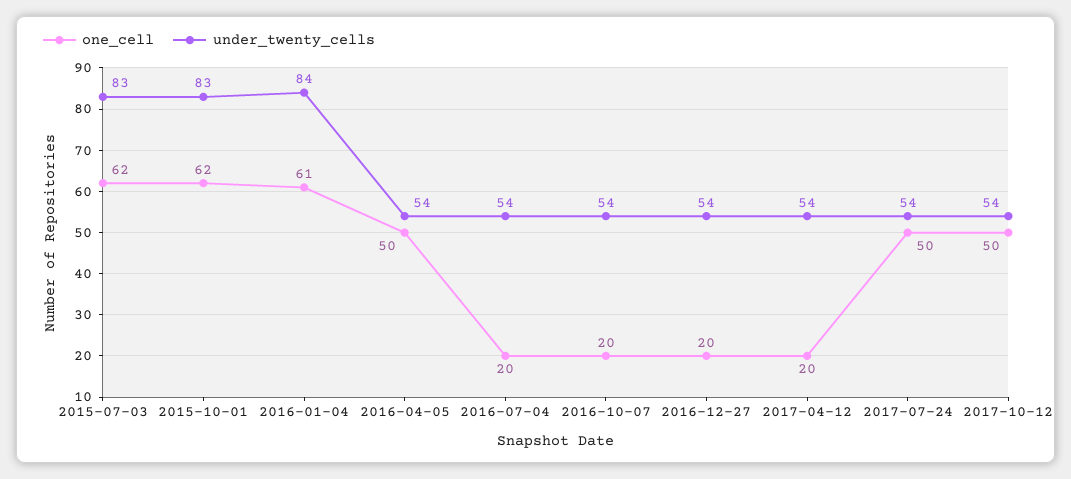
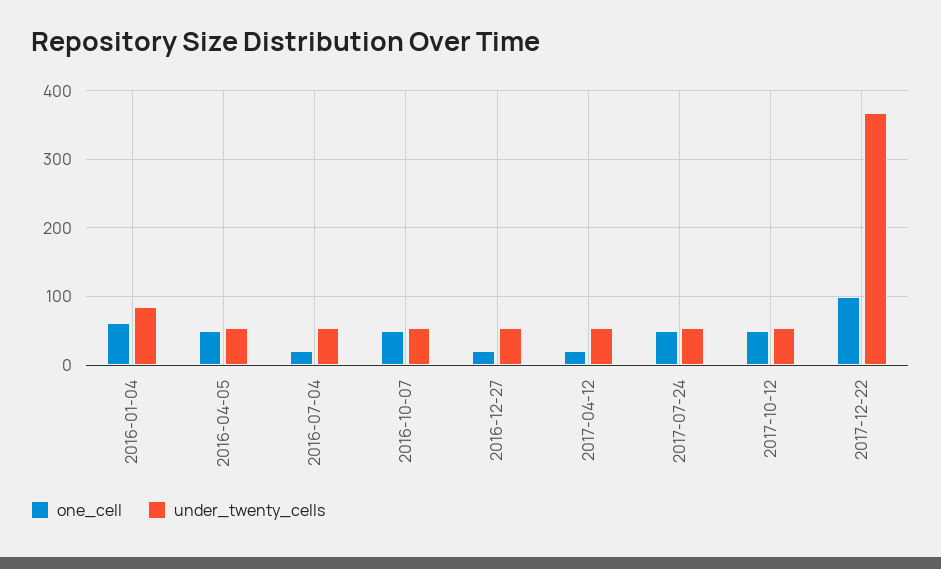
one_cell, 2015-07-03: 62 -> none
under_twenty_cells, 2015-07-03: 83 -> none
one_cell, 2015-10-01: 62 -> none
under_twenty_cells, 2015-10-01: 83 -> none
one_cell, 2016-10-07: 20 -> 50
one_cell, 2017-12-22: none -> 100
under_twenty_cells, 2017-12-22: none -> 370

